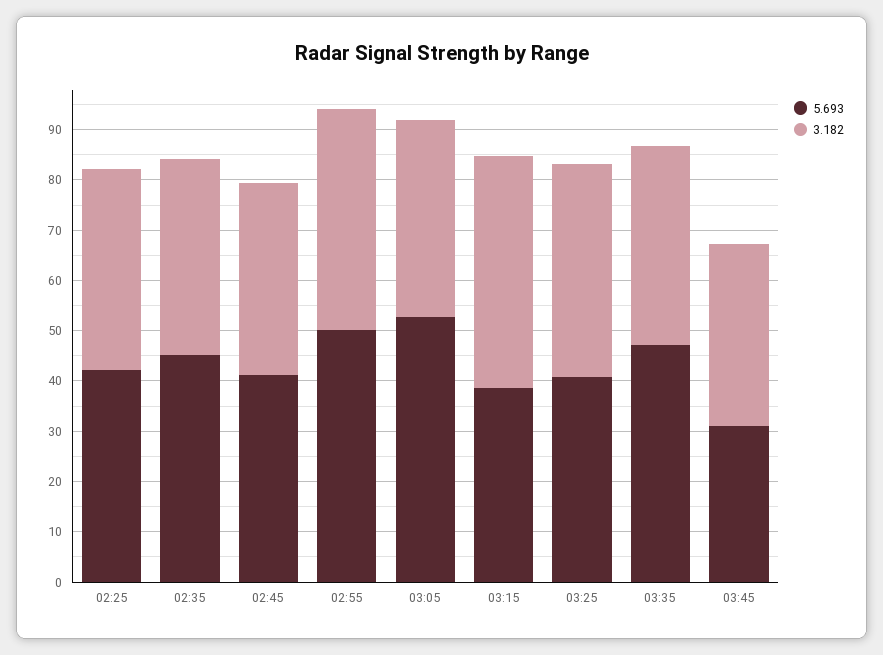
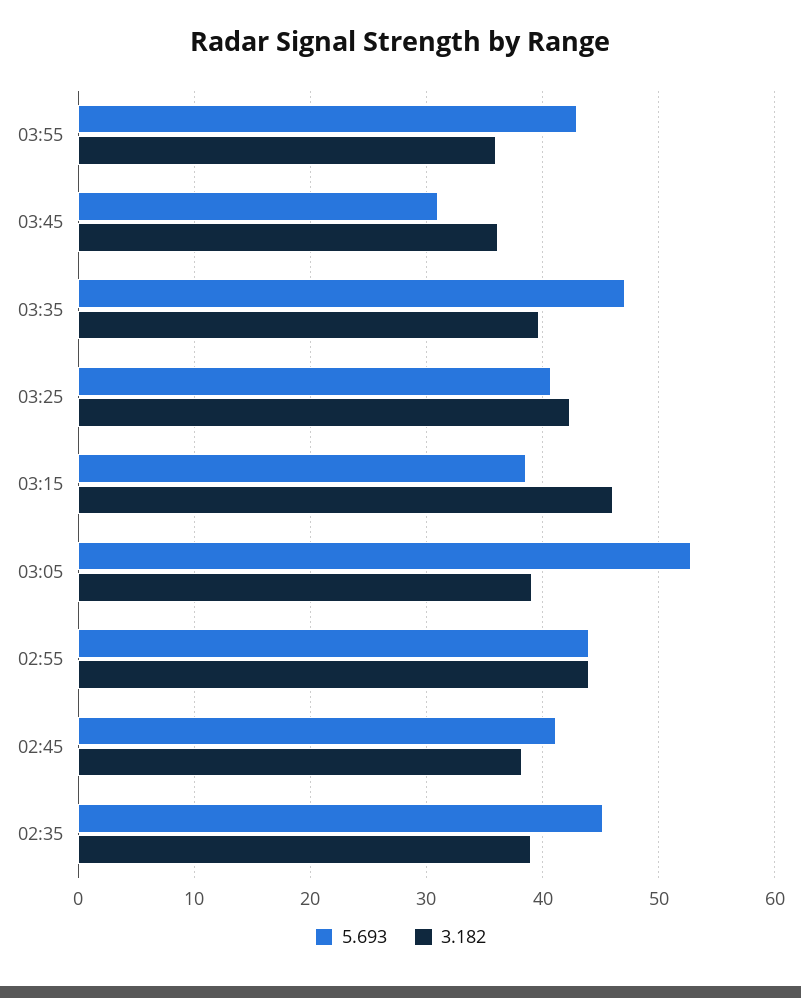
5.693, 02:25: 42 -> none
3.182, 02:25: 40 -> none
5.693, 02:55: 50 -> 44
5.693, 03:55: none -> 43
3.182, 03:55: none -> 36

